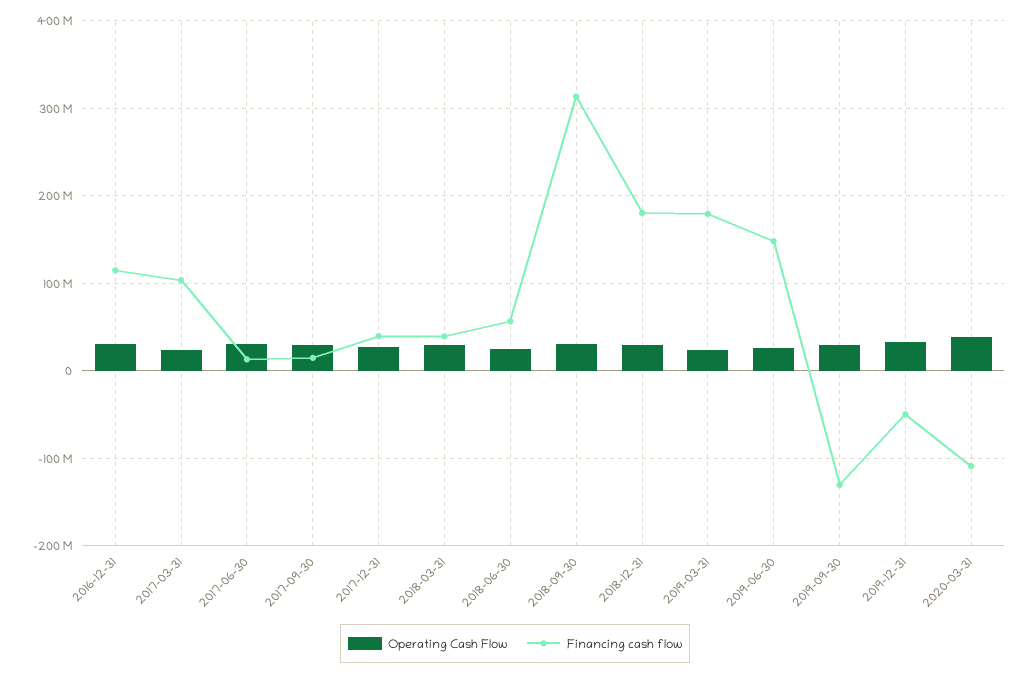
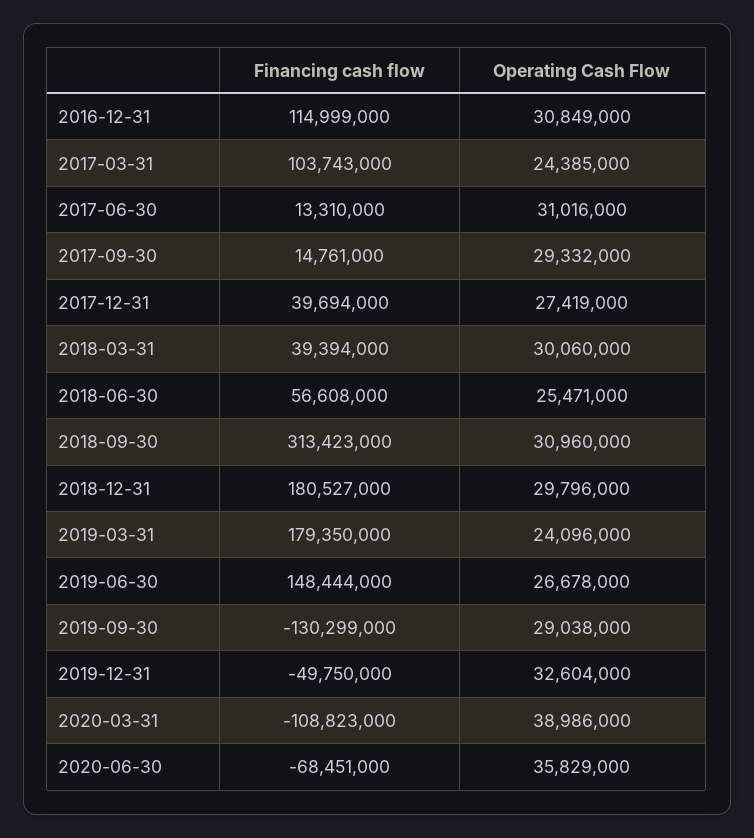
Financing cash flow, 2020-06-30: none -> -68451000
Operating Cash Flow, 2020-06-30: none -> 35829000

